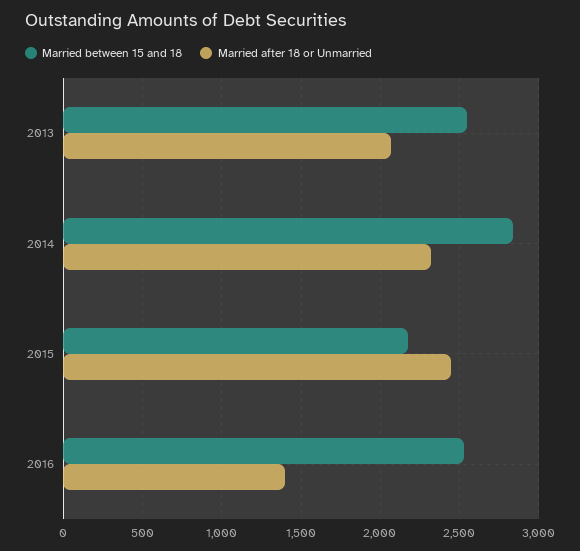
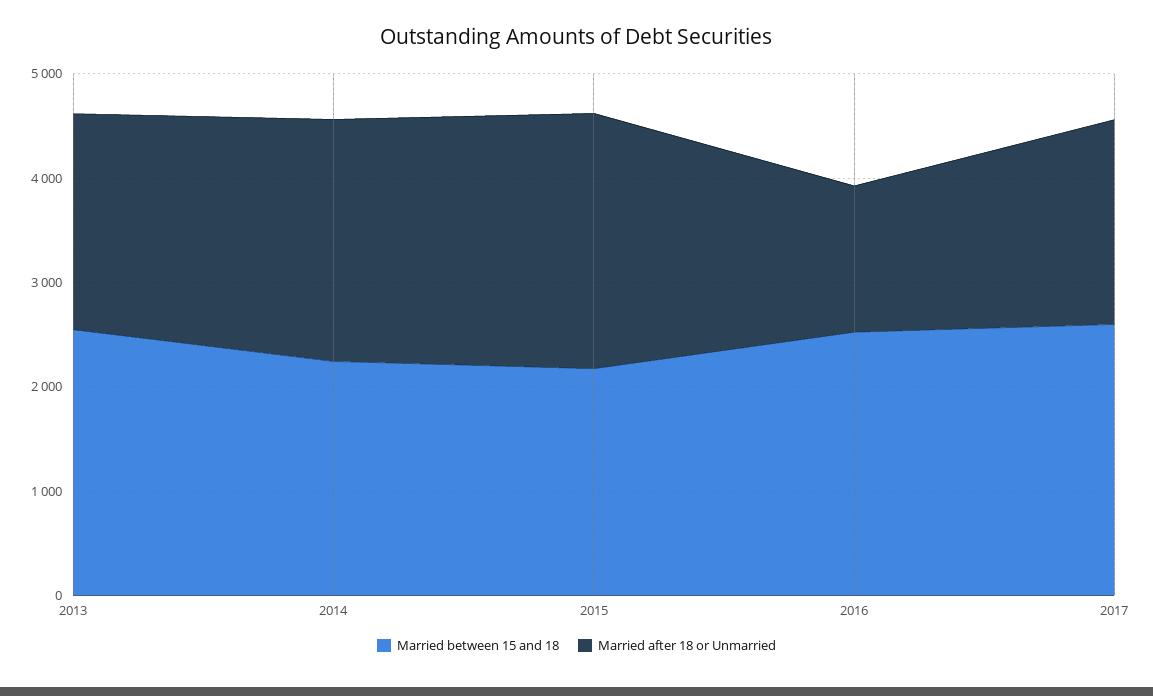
Married between 15 and 18, 2014: 2850 -> 2200
Married between 15 and 18, 2017: none -> 2600
Married after 18 or Unmarried, 2017: none -> 2000

